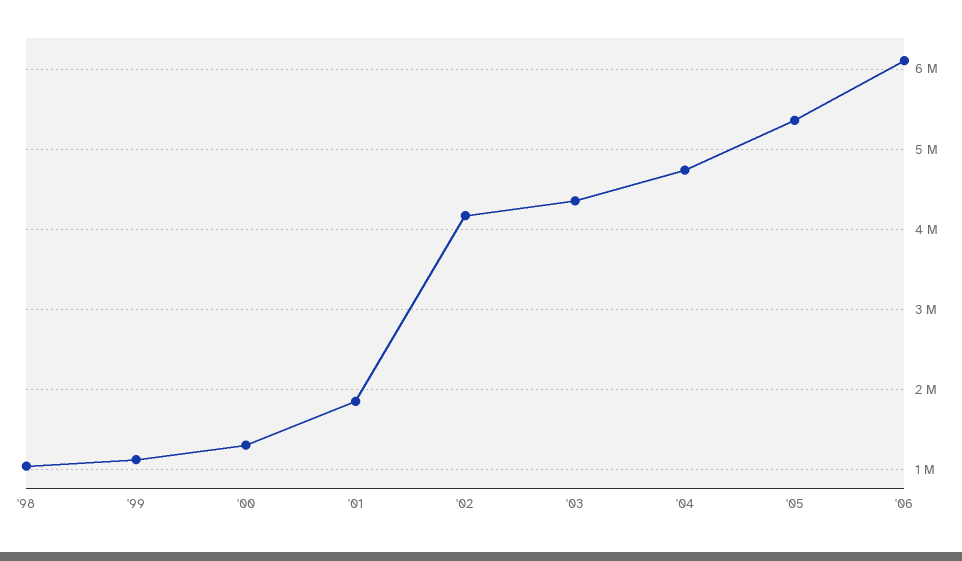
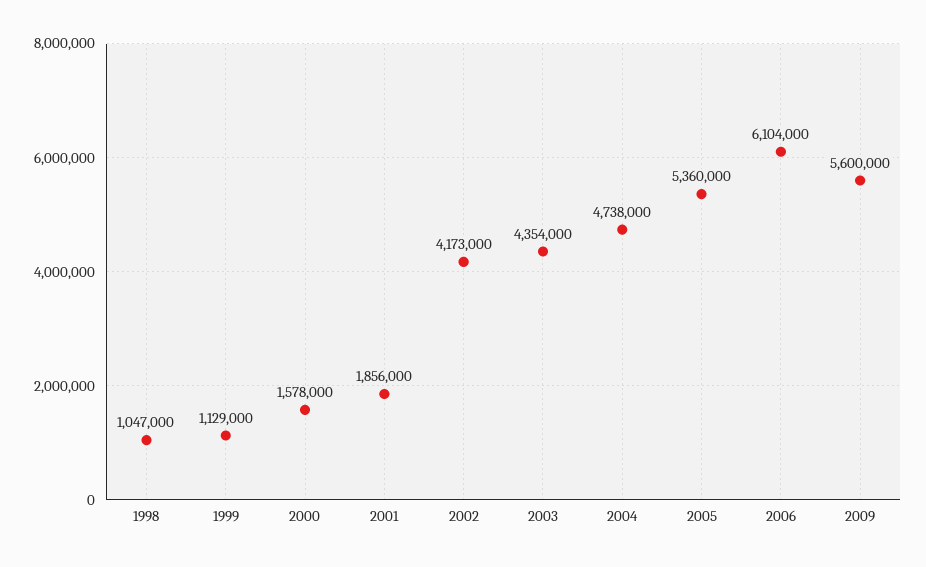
'00: 1300000 -> 1578000
2009: none -> 5600000

